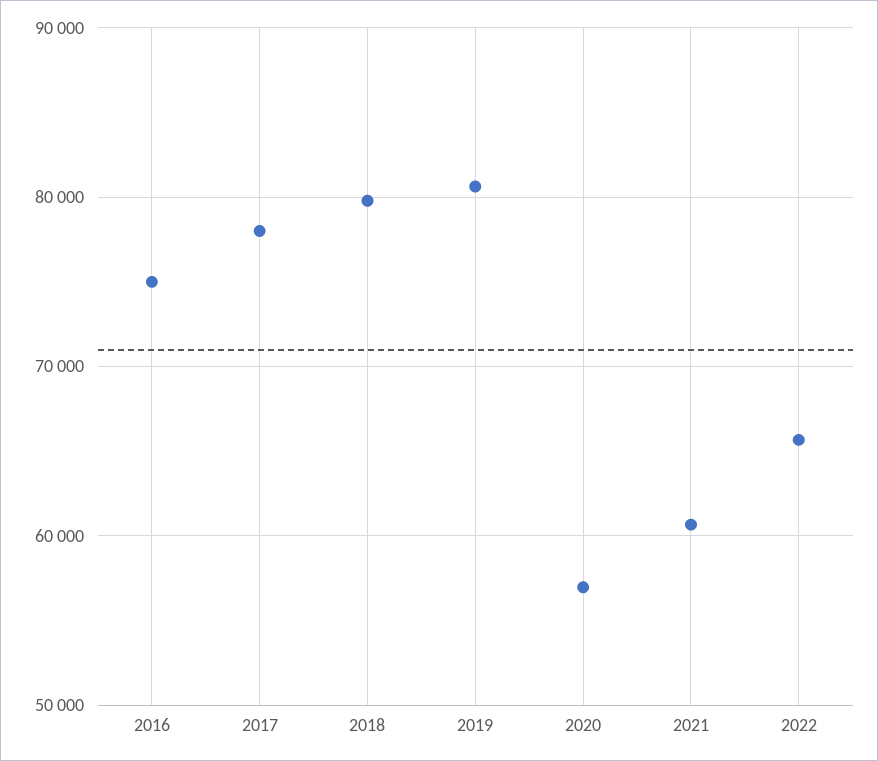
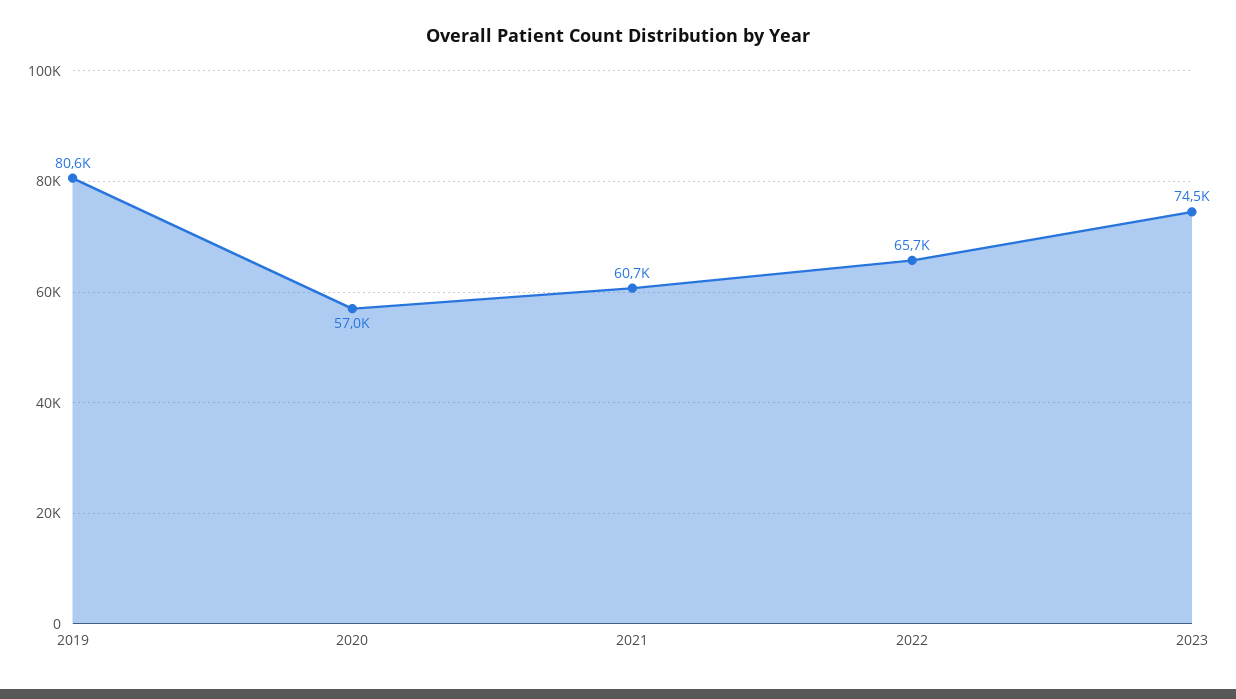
2016: 75000 -> none
2017: 78000 -> none
2018: 80000 -> none
2023: none -> 74500

